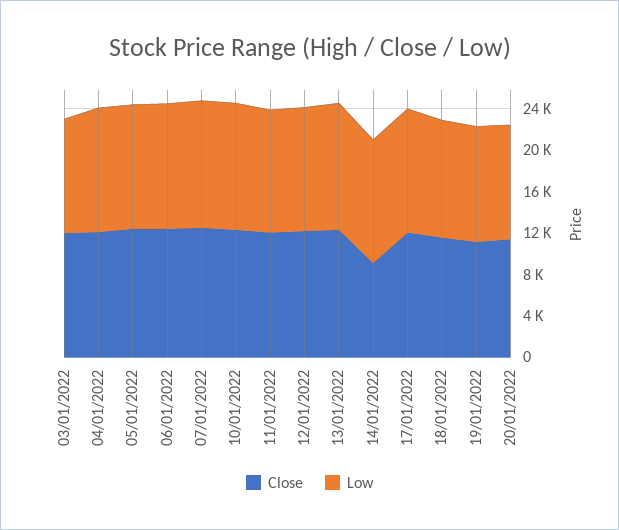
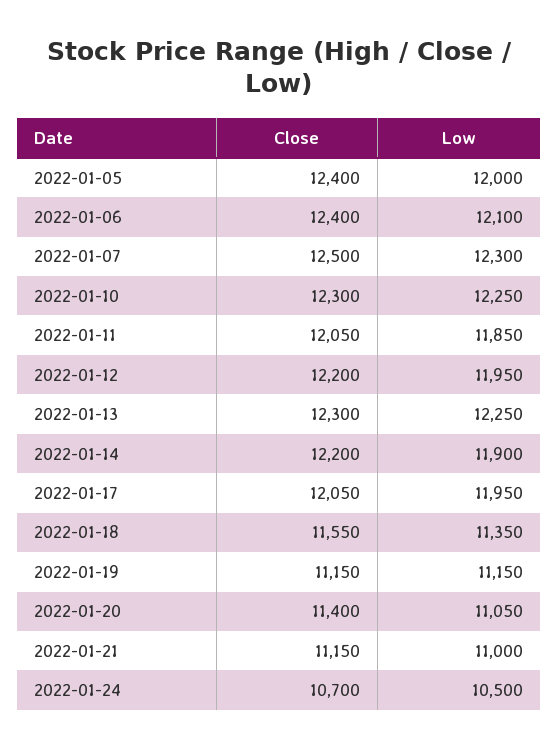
Close, 03/01/2022: 12000 -> none
Low, 03/01/2022: 11000 -> none
Close, 04/01/2022: 12000 -> none
Low, 04/01/2022: 12000 -> none
Close, 14/01/2022: 9000 -> 12200
Close, 2022-01-21: none -> 11150
Low, 2022-01-21: none -> 11000
Close, 2022-01-24: none -> 10700
Low, 2022-01-24: none -> 10500

